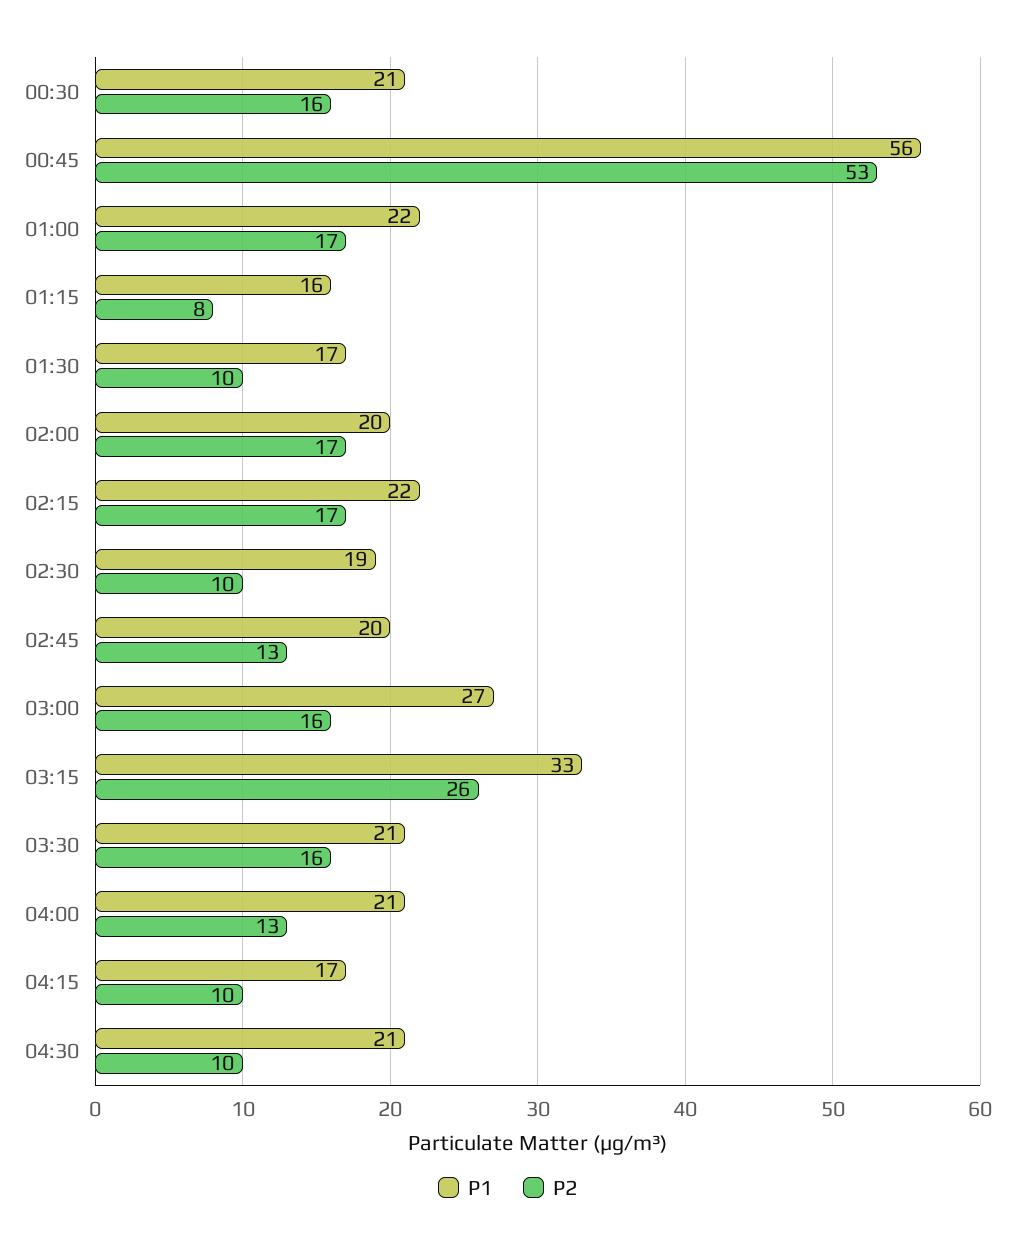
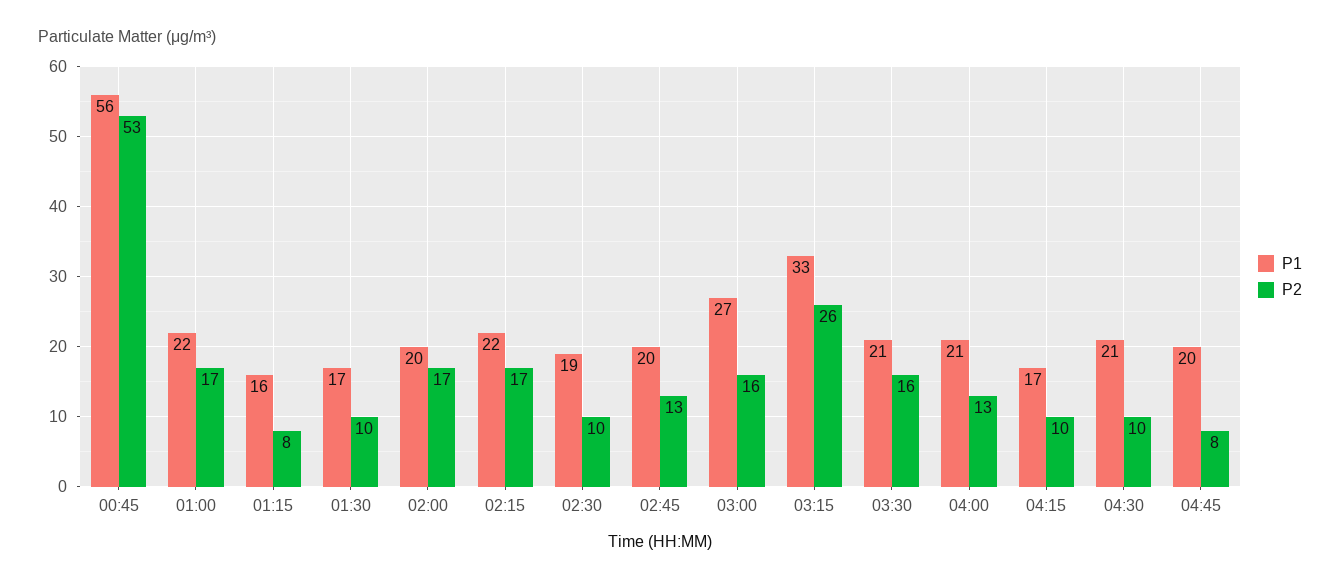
P1, 00:30: 21 -> none
P2, 00:30: 16 -> none
P1, 04:45: none -> 20
P2, 04:45: none -> 8

